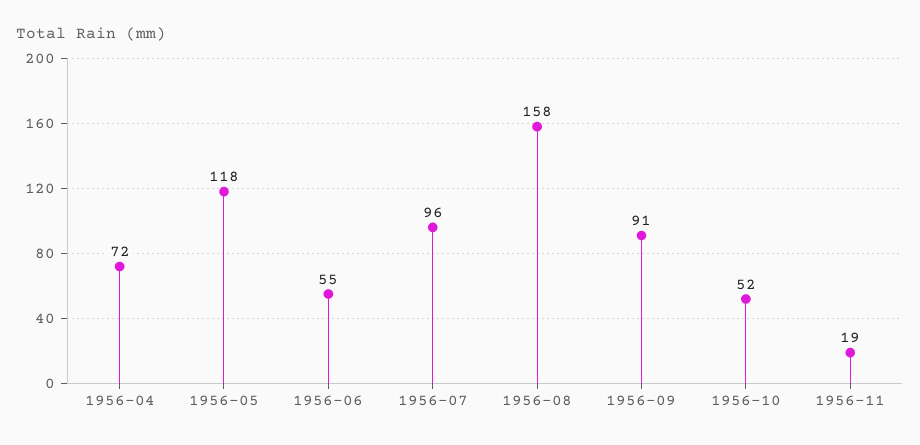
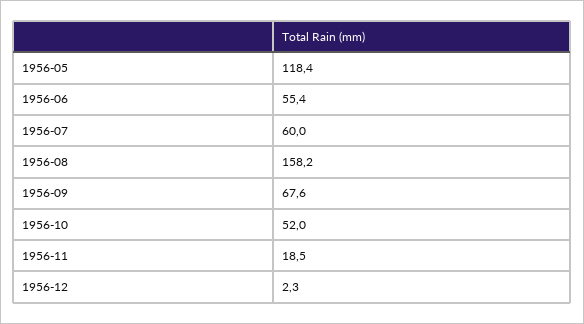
1956-04: 72 -> none
1956-07: 96 -> 60
1956-09: 91 -> 67.6
1956-12: none -> 2.3

